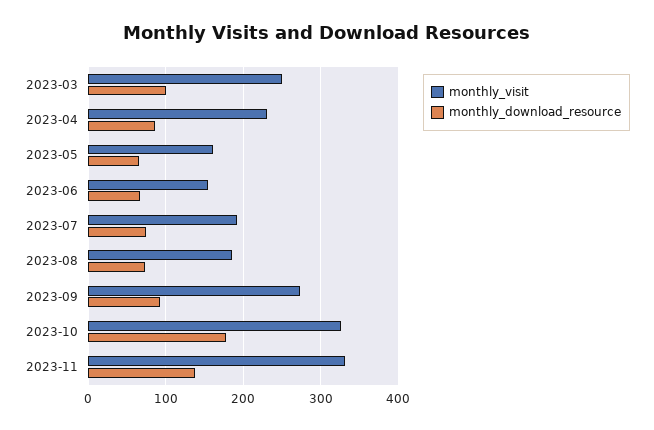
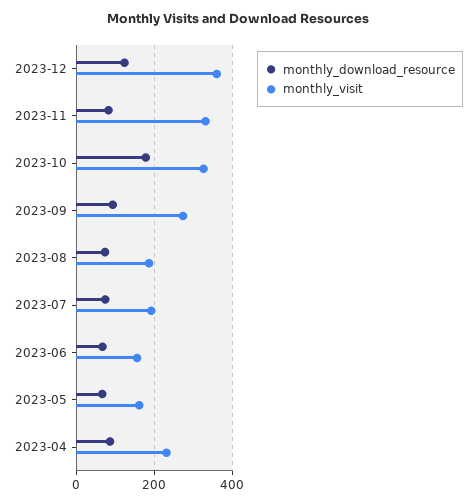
monthly_visit, 2023-03: 250 -> none
monthly_download_resource, 2023-03: 100 -> none
monthly_download_resource, 2023-11: 140 -> 80
monthly_download_resource, 2023-12: none -> 120
monthly_visit, 2023-12: none -> 360

